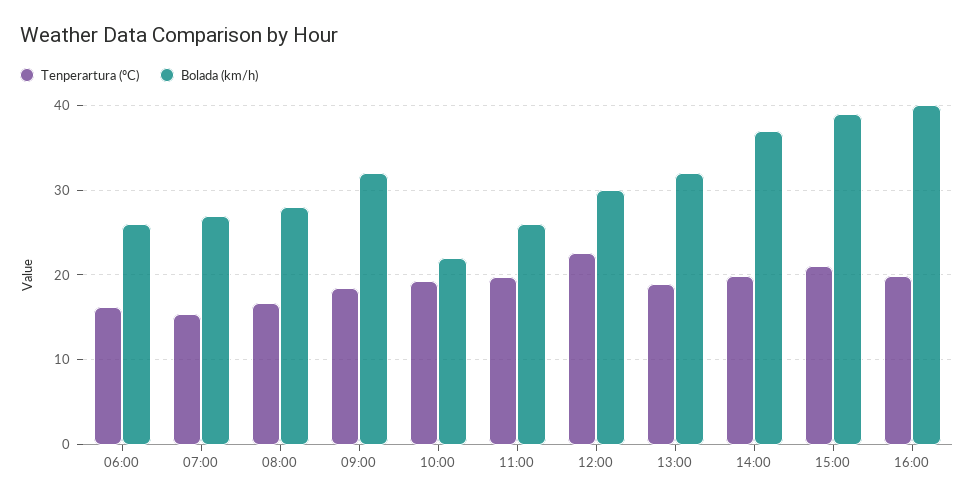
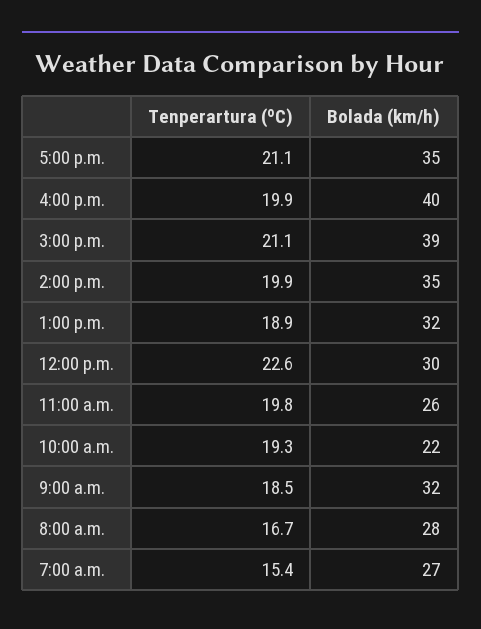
Tenperartura (ºC), 06:00: 16 -> none
Bolada (km/h), 06:00: 26 -> none
Bolada (km/h), 14:00: 37 -> 35
Tenperartura (ºC), 5:00 p.m.: none -> 21.1
Bolada (km/h), 5:00 p.m.: none -> 35

